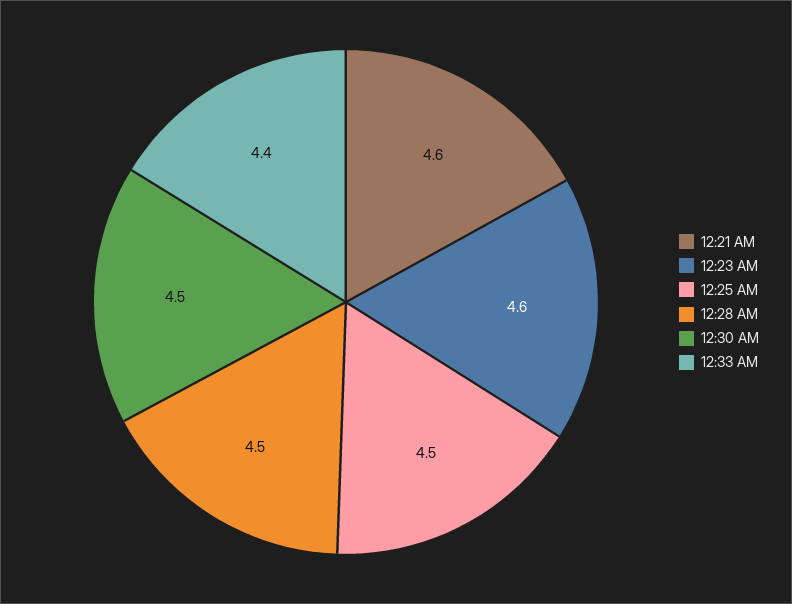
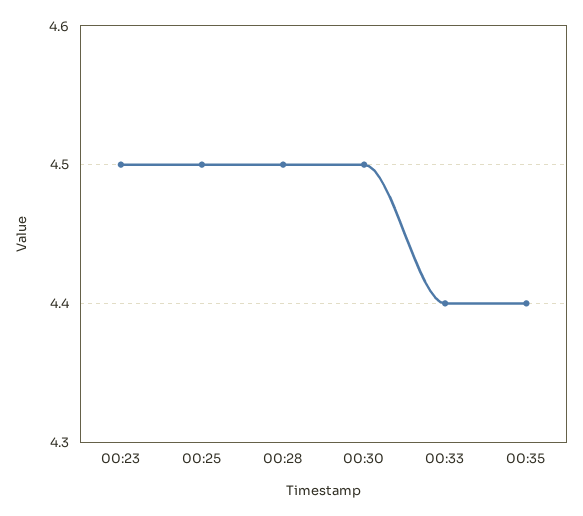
12:21 AM: 4.6 -> none
12:23 AM: 4.6 -> 4.5
00:35: none -> 4.4

